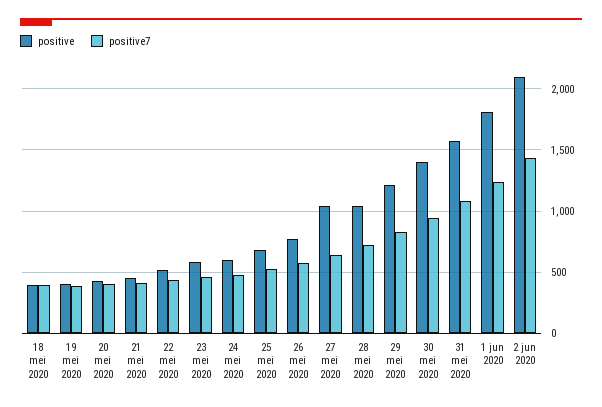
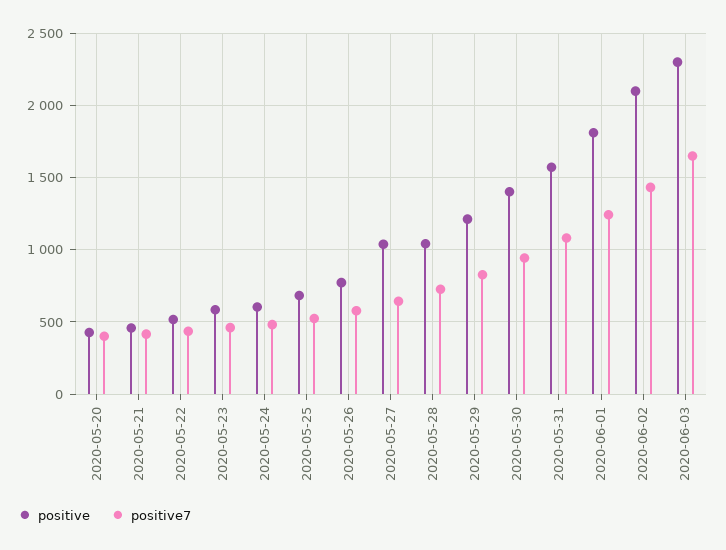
positive, 18 mei 2020: 400 -> none
positive7, 18 mei 2020: 400 -> none
positive, 19 mei 2020: 400 -> none
positive7, 19 mei 2020: 400 -> none
positive, 2020-06-03: none -> 2300
positive7, 2020-06-03: none -> 1650

